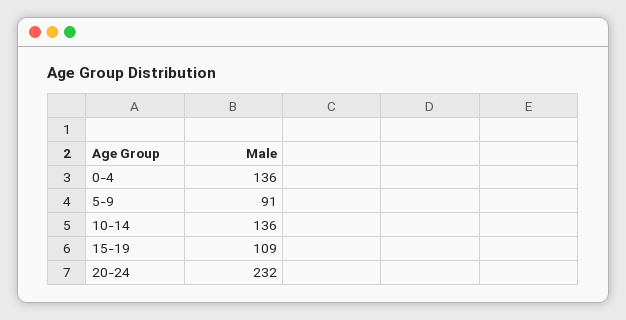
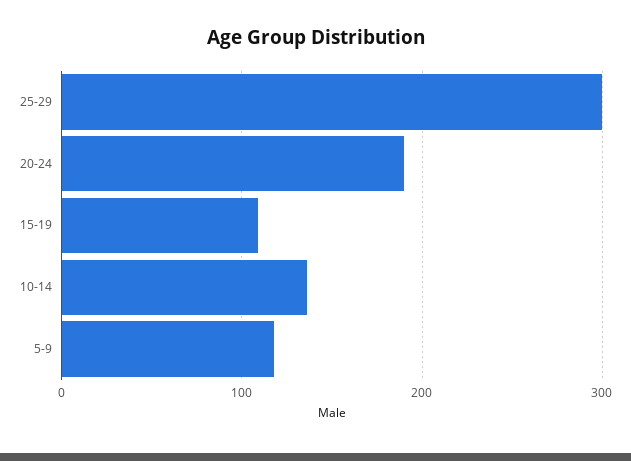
0-4: 136 -> none
5-9: 91 -> 120
20-24: 232 -> 190
25-29: none -> 300

